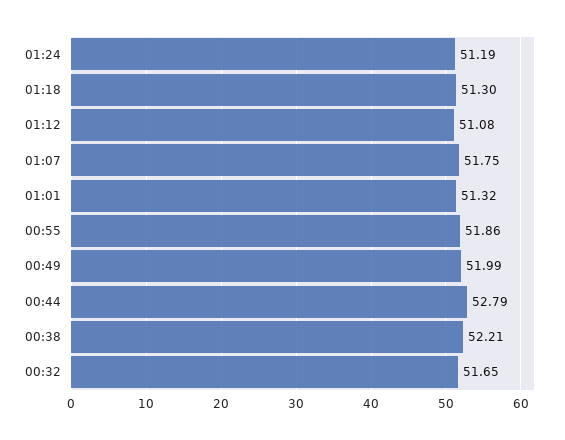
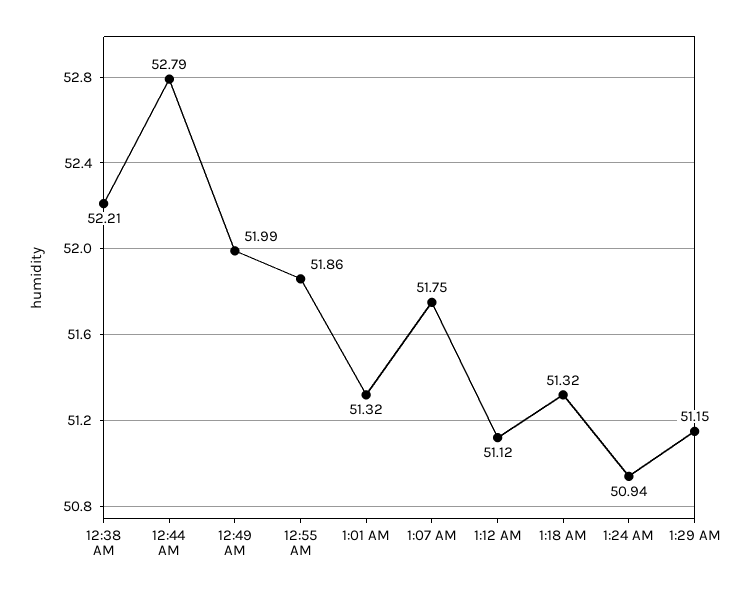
01:24: 51.19 -> 50.94
01:18: 51.3 -> 51.32
01:12: 51.08 -> 51.12
00:32: 51.65 -> none
1:29 AM: none -> 51.15

